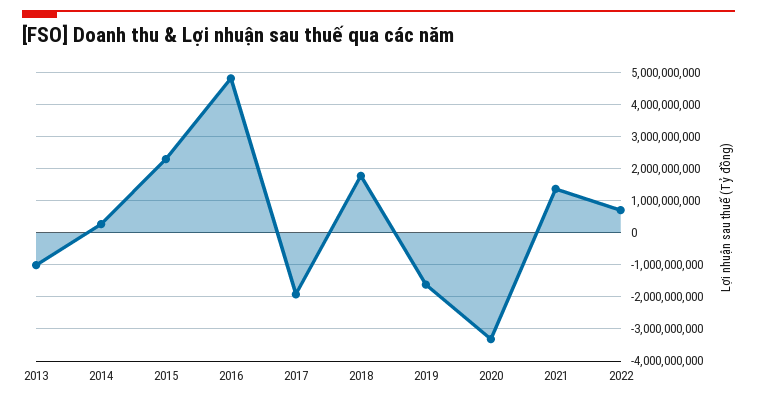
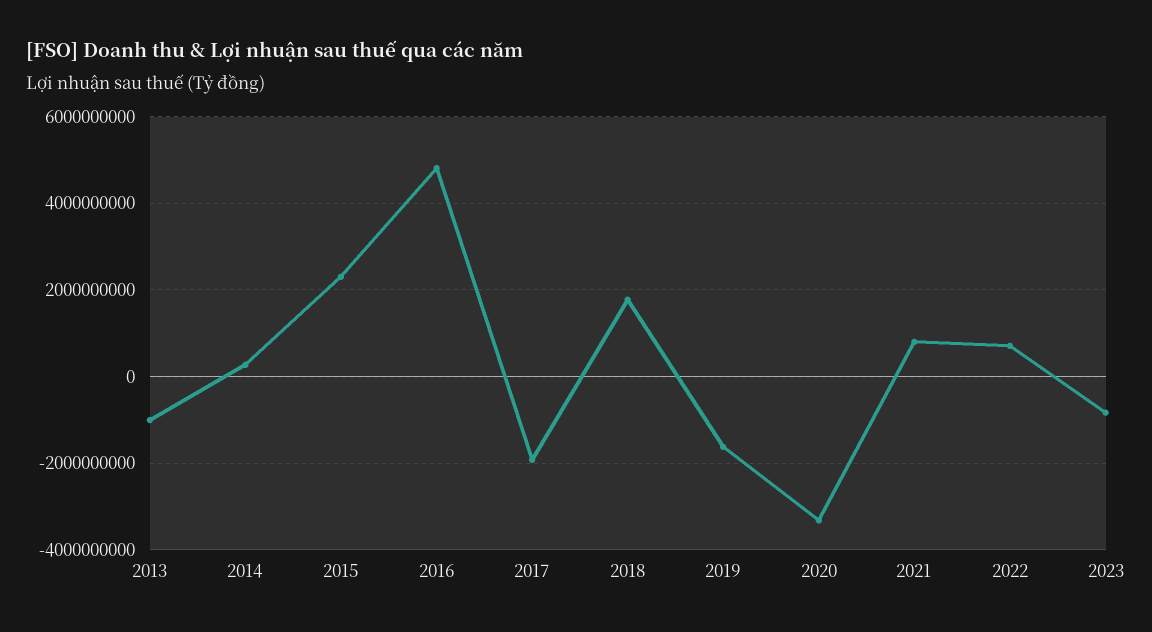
2021: 1400000000 -> 800000000
2023: none -> -800000000

